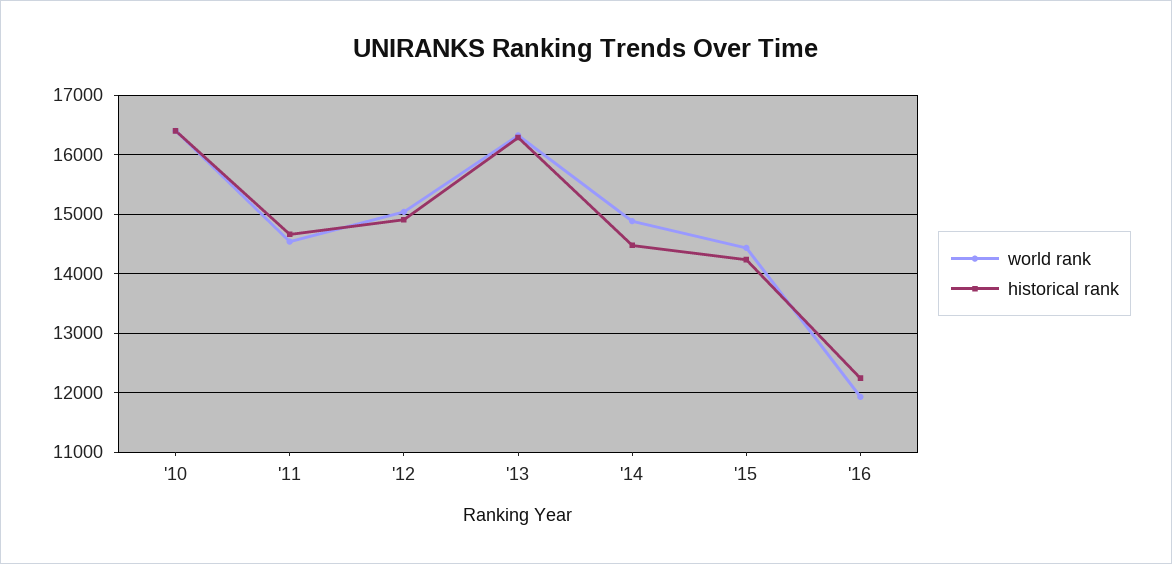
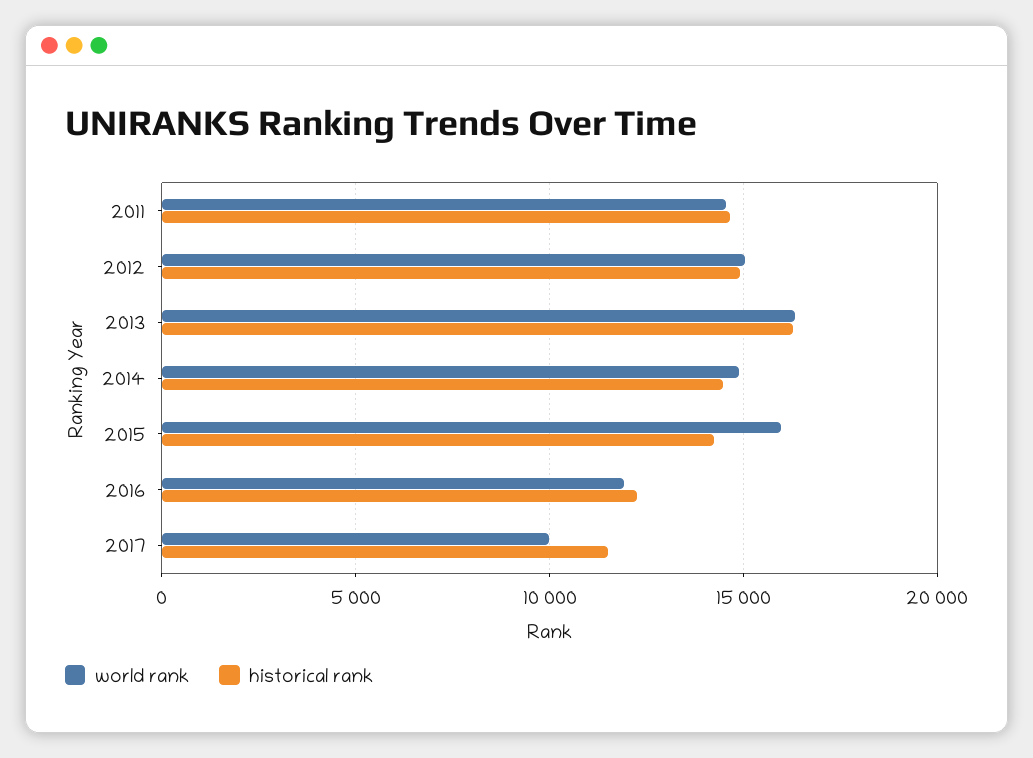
world rank, '10: 16400 -> none
historical rank, '10: 16400 -> none
world rank, '15: 14400 -> 16000
world rank, 2017: none -> 10000
historical rank, 2017: none -> 11500

